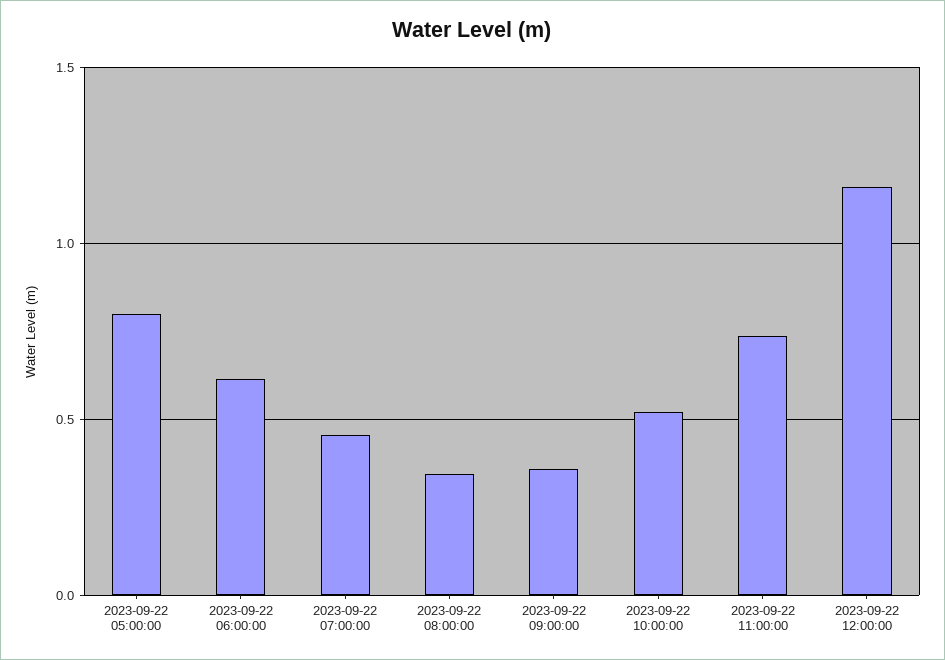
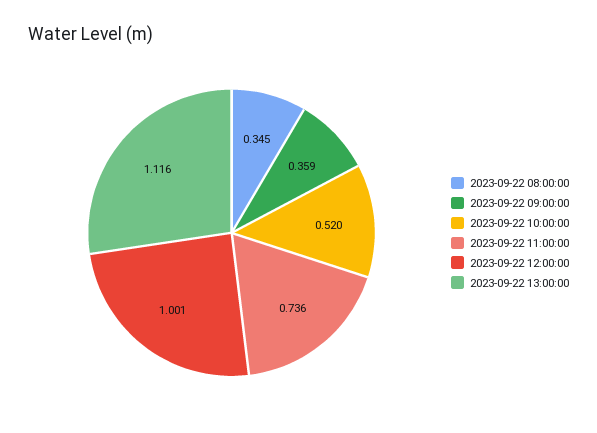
2023-09-22 05:00:00: 0.8 -> none
2023-09-22 06:00:00: 0.6 -> none
2023-09-22 07:00:00: 0.45 -> none
2023-09-22 12:00:00: 1.15 -> 1.001
2023-09-22 13:00:00: none -> 1.116

